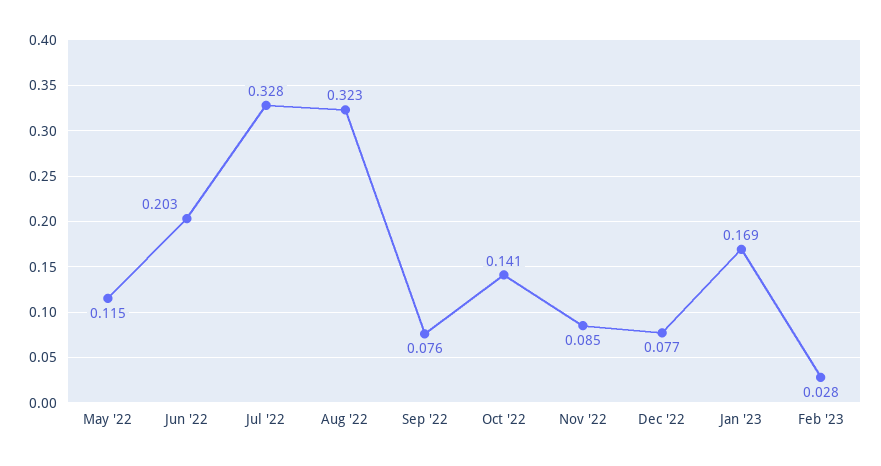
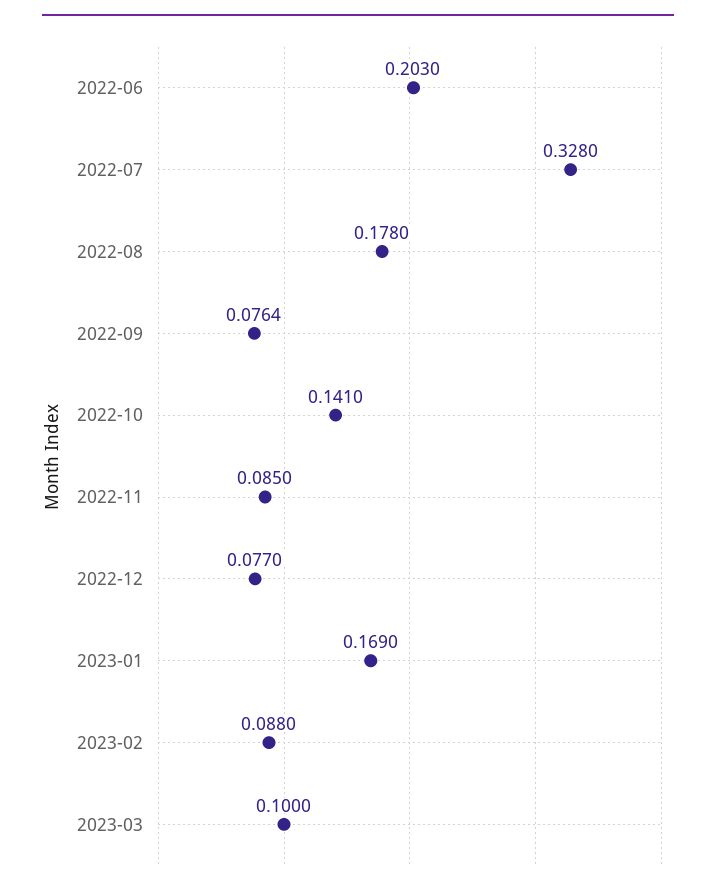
May '22: 0.115 -> none
Aug '22: 0.323 -> 0.178
Feb '23: 0.028 -> 0.088
2023-03: none -> 0.1

